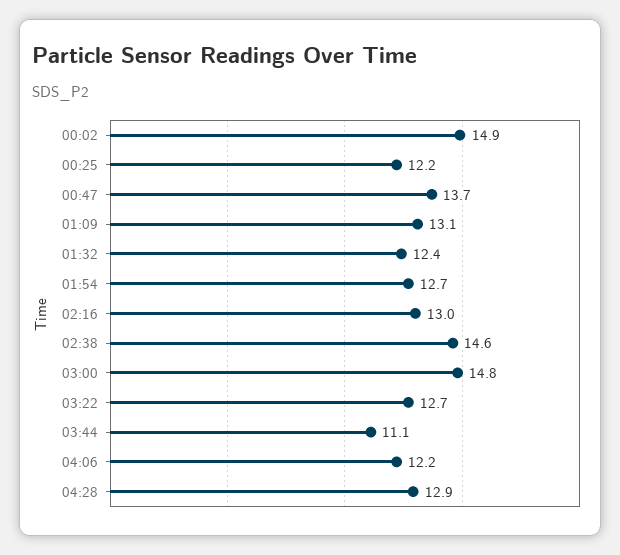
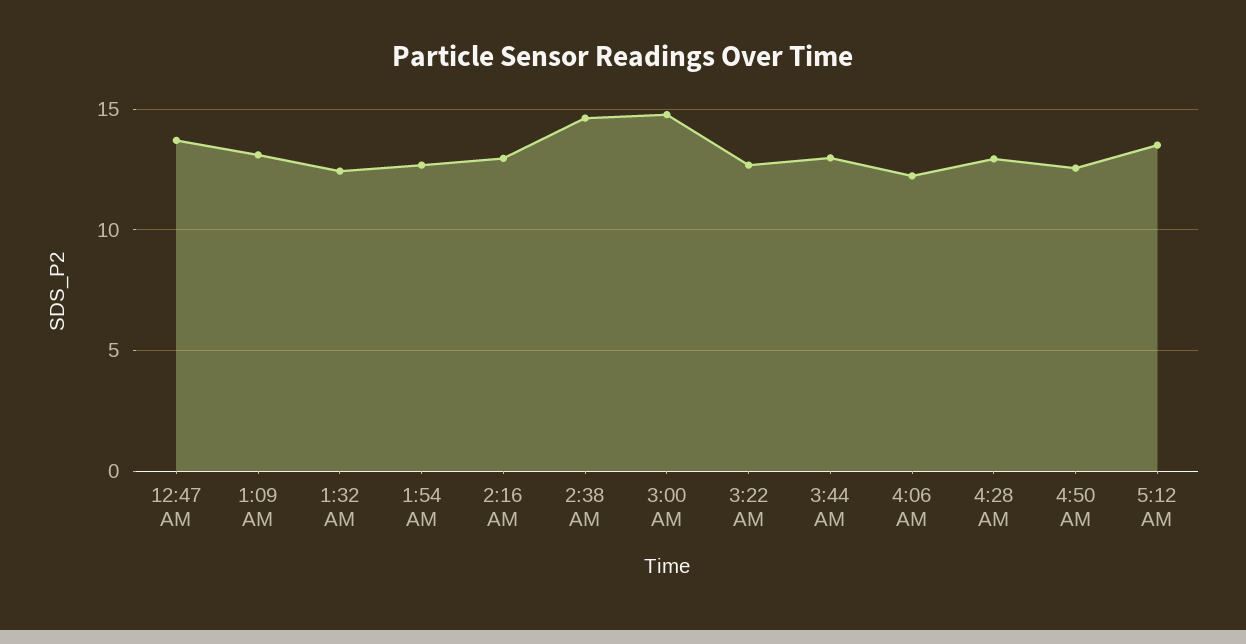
00:02: 14.9 -> none
00:25: 12.2 -> none
03:44: 11.1 -> 13
4:50 AM: none -> 12.5
5:12 AM: none -> 13.5

